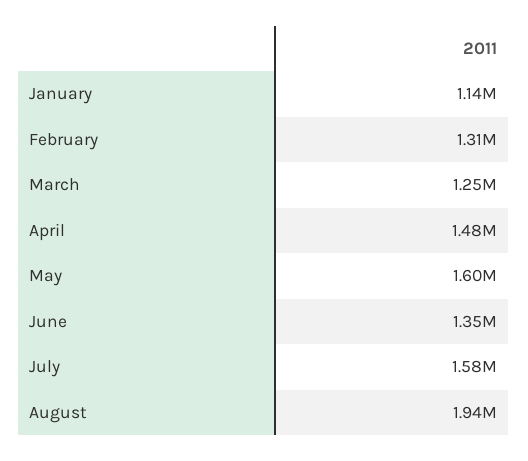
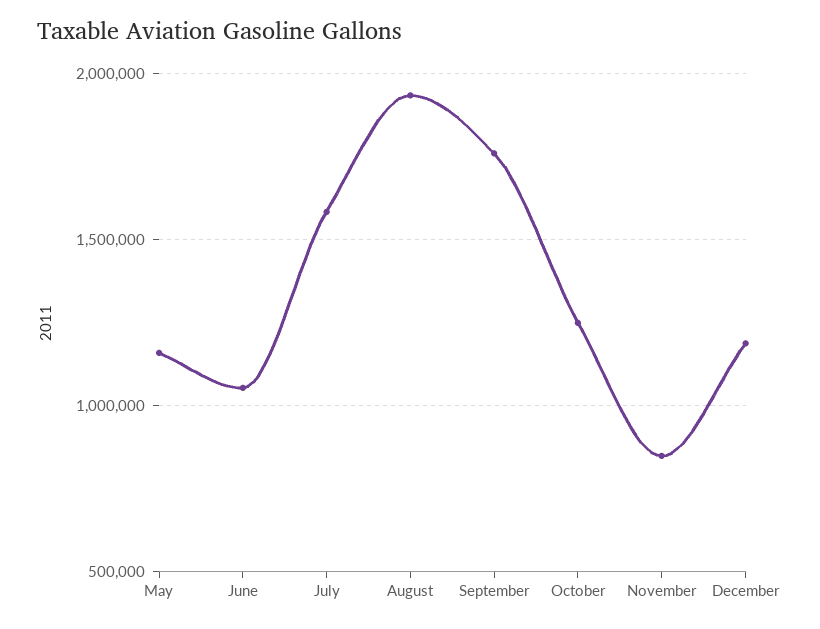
January: 1140000 -> none
February: 1310000 -> none
March: 1250000 -> none
April: 1480000 -> none
May: 1600000 -> 1150000
June: 1350000 -> 1050000
September: none -> 1750000
October: none -> 1250000
November: none -> 850000
December: none -> 1200000

